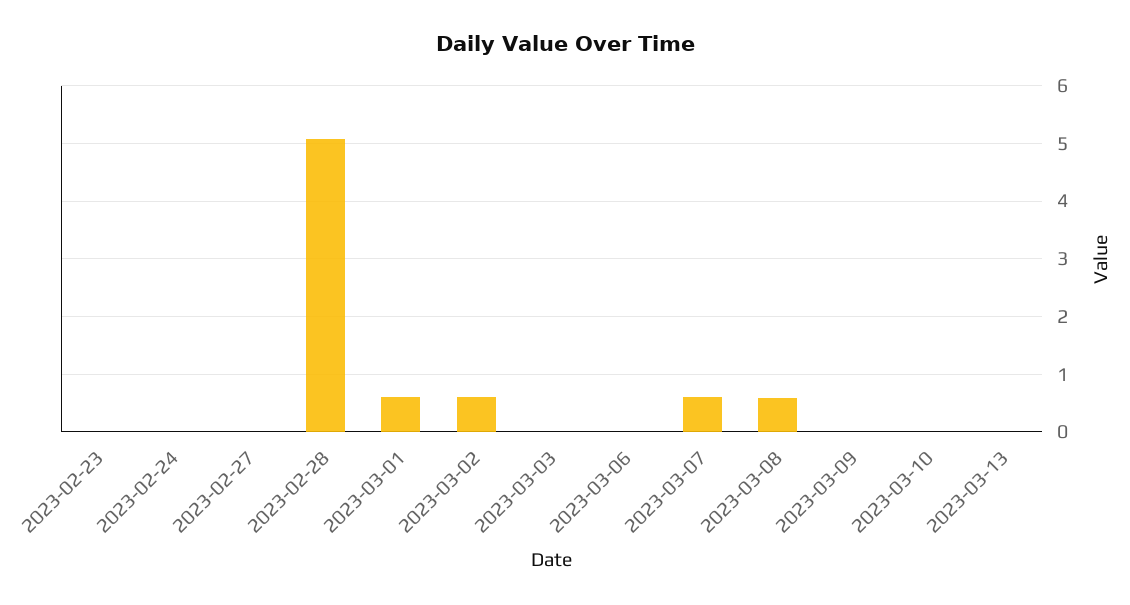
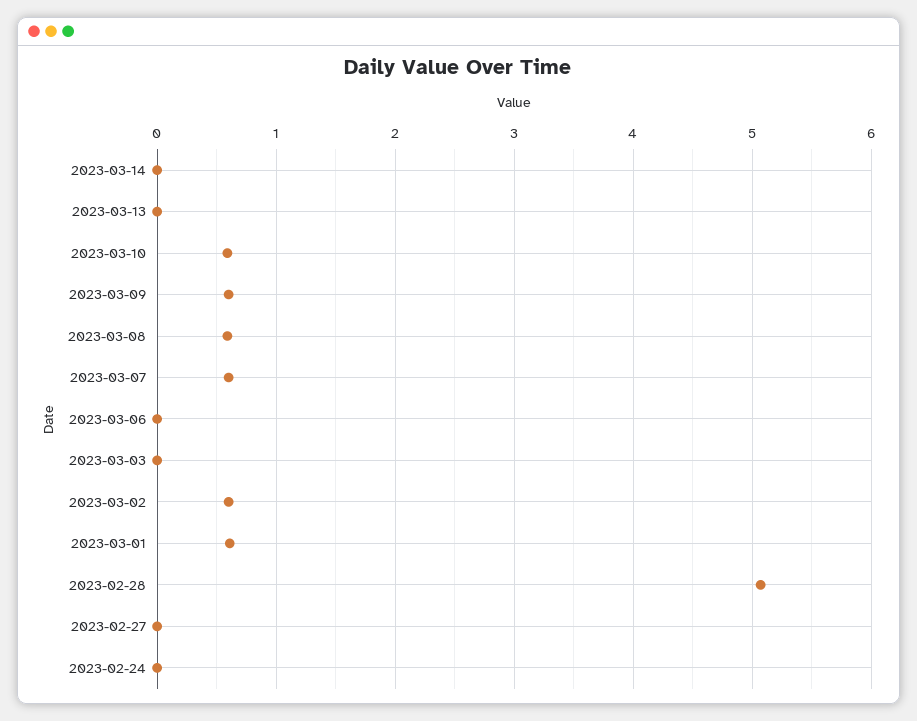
2023-02-23: 0 -> none
2023-03-09: 0 -> 0.6
2023-03-10: 0 -> 0.6
2023-03-14: none -> 0

